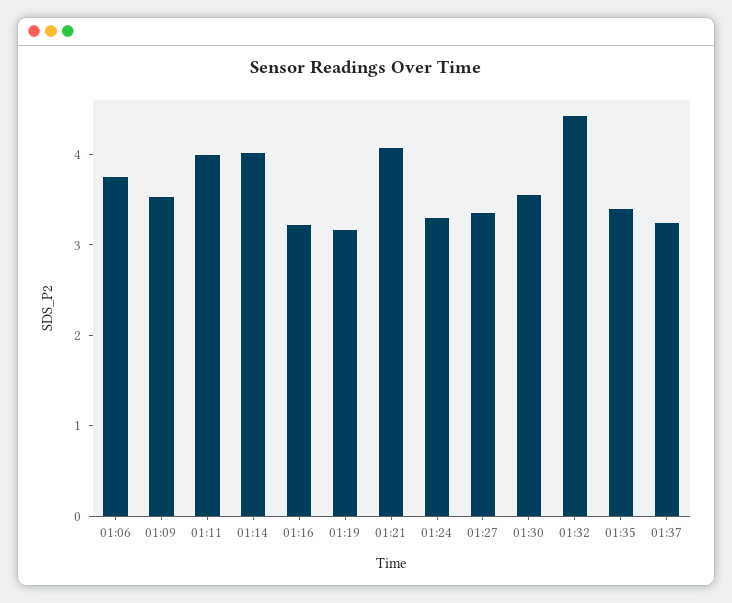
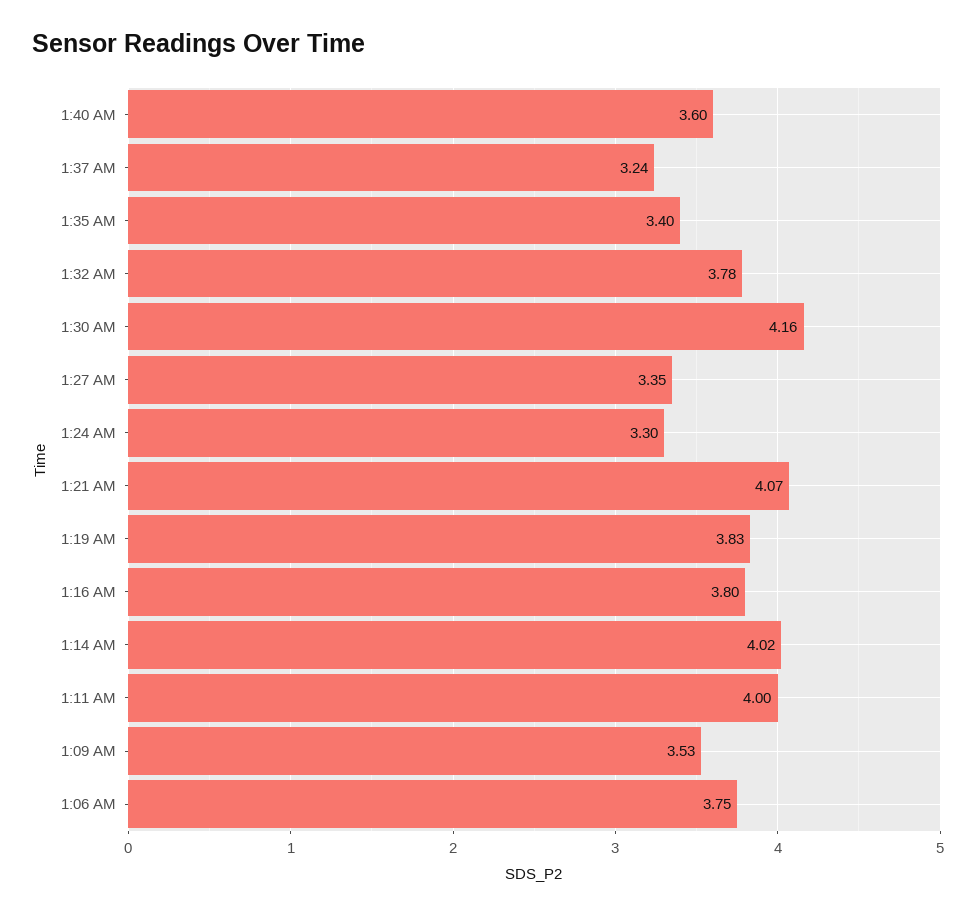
01:16: 3.2 -> 3.8
01:19: 3.2 -> 3.83
01:30: 3.6 -> 4.16
01:32: 4.4 -> 3.78
1:40 AM: none -> 3.6

